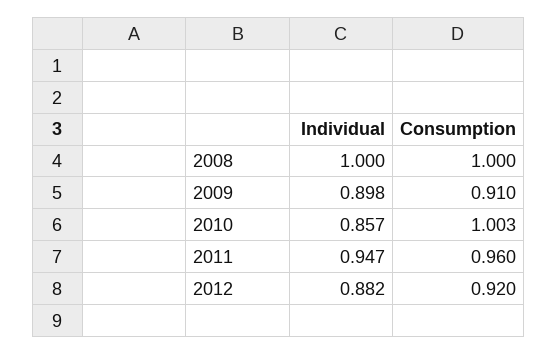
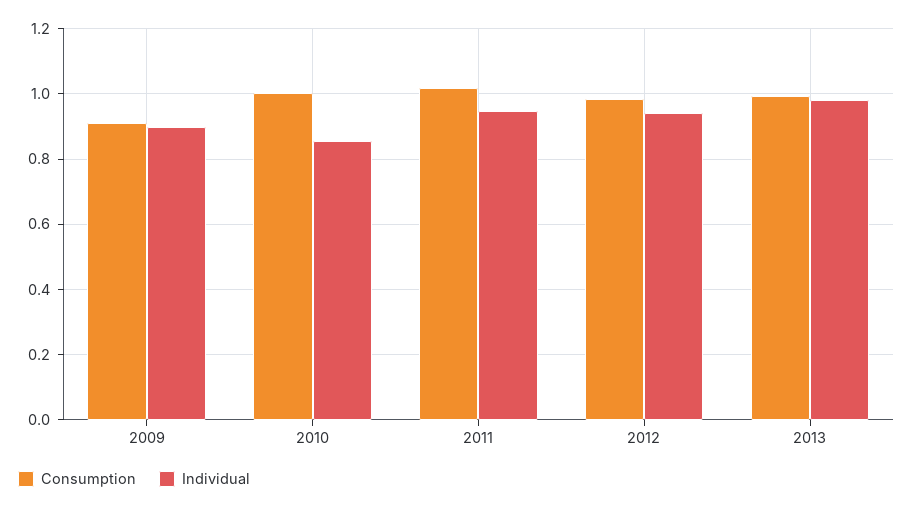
Individual, 2008: 1 -> none
Consumption, 2008: 1 -> none
Consumption, 2011: 0.96 -> 1.02
Individual, 2012: 0.882 -> 0.94
Consumption, 2012: 0.92 -> 0.98
Consumption, 2013: none -> 1
Individual, 2013: none -> 0.98

